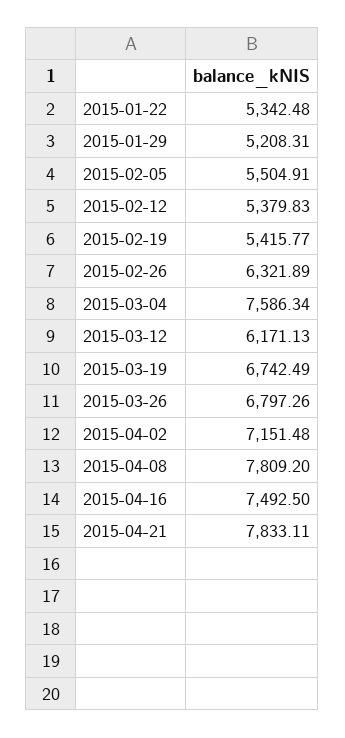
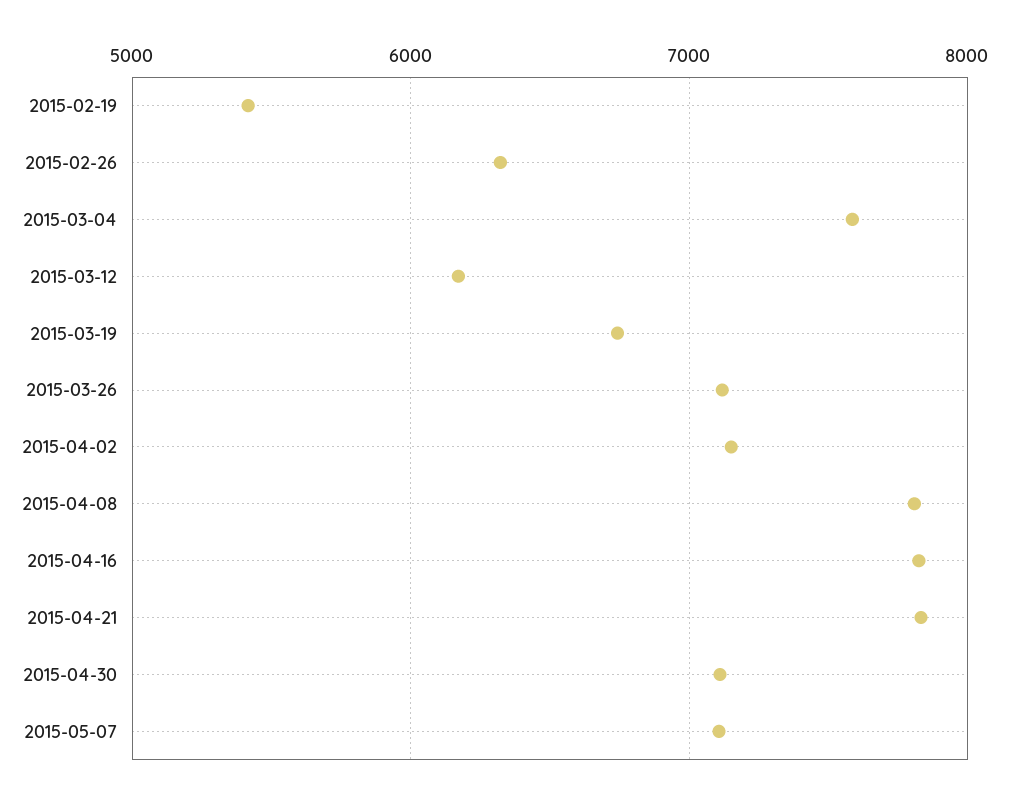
2015-01-22: 5342.48 -> none
2015-01-29: 5208.31 -> none
2015-02-05: 5504.91 -> none
2015-02-12: 5379.83 -> none
2015-03-26: 6797.26 -> 7100
2015-04-16: 7492.5 -> 7800
2015-04-30: none -> 7100
2015-05-07: none -> 7100

